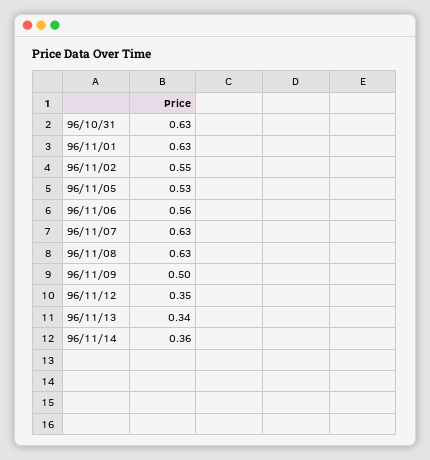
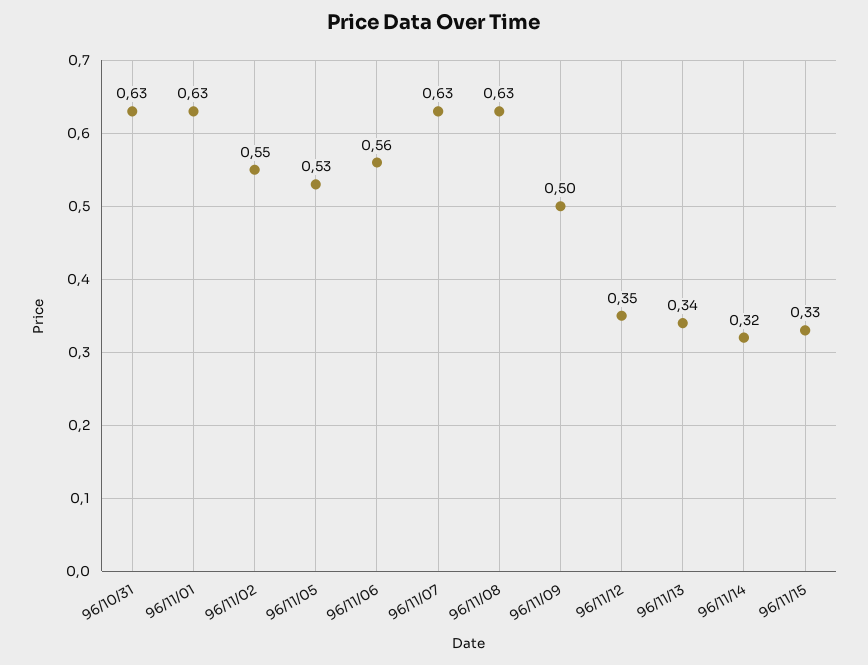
96/11/14: 0.36 -> 0.32
96/11/15: none -> 0.33

